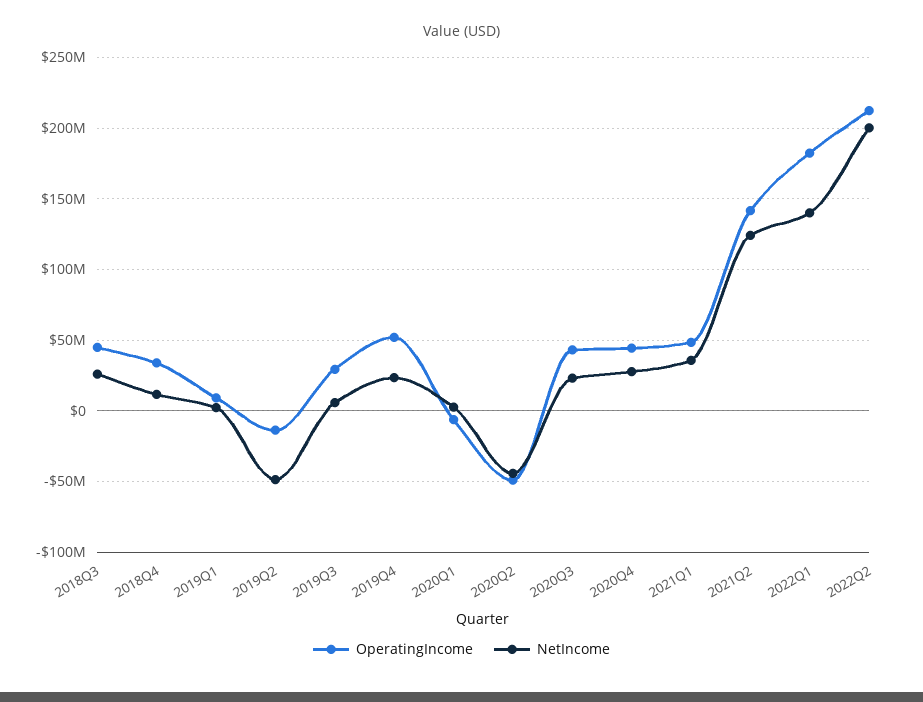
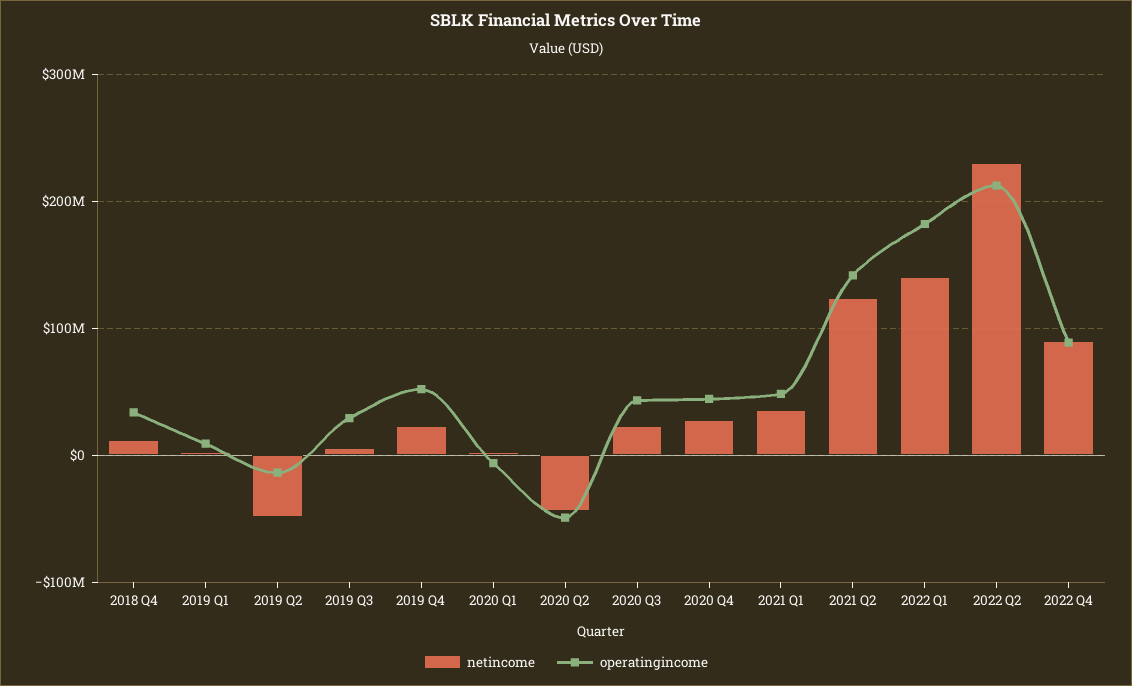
OperatingIncome, 2018Q3: 45000000 -> none
NetIncome, 2018Q3: 25000000 -> none
NetIncome, 2022Q2: 200000000 -> 230000000
NetIncome, 2022 Q4: none -> 90000000
OperatingIncome, 2022 Q4: none -> 90000000

